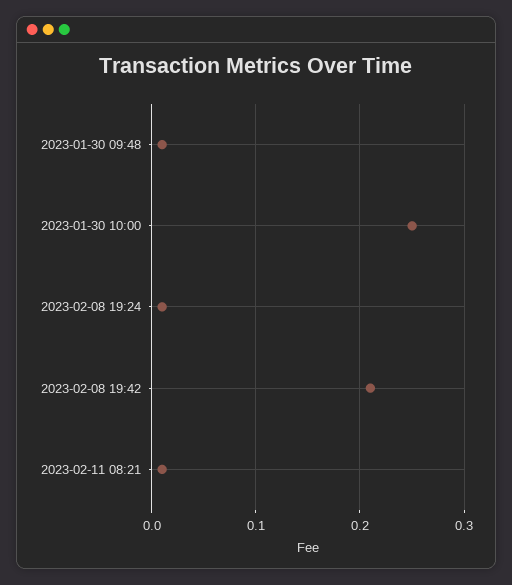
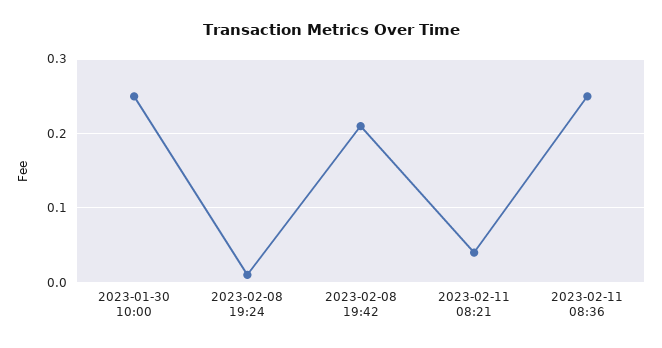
2023-01-30 09:48: 0.01 -> none
2023-02-11 08:21: 0.01 -> 0.04
2023-02-11 08:36: none -> 0.25

